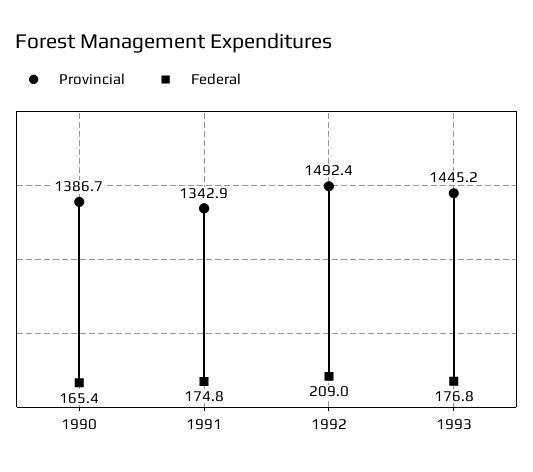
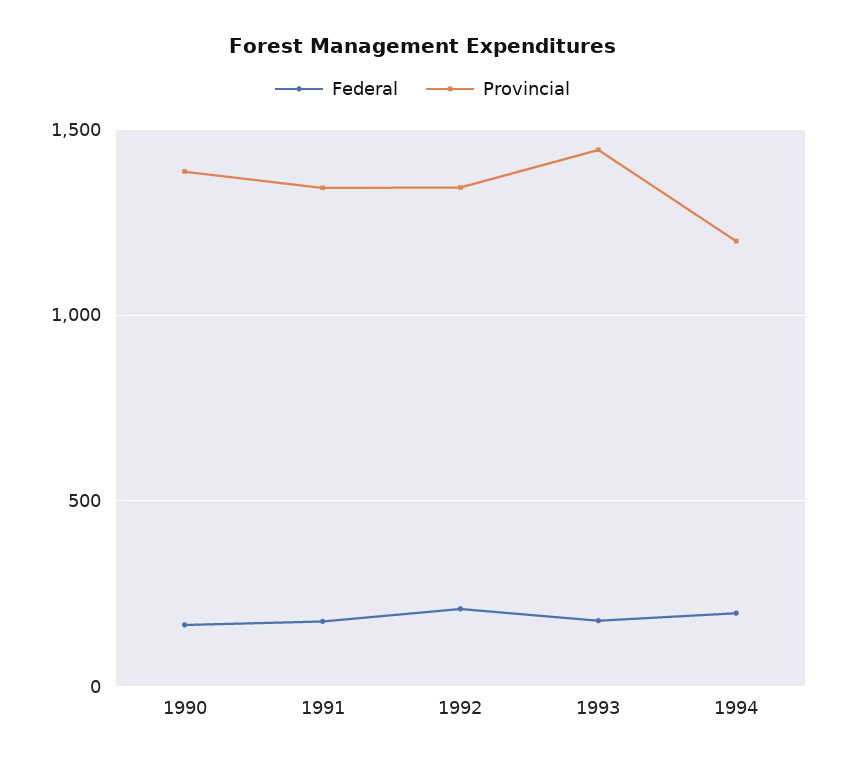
Provincial, 1992: 1492.4 -> 1350
Federal, 1994: none -> 200
Provincial, 1994: none -> 1200

